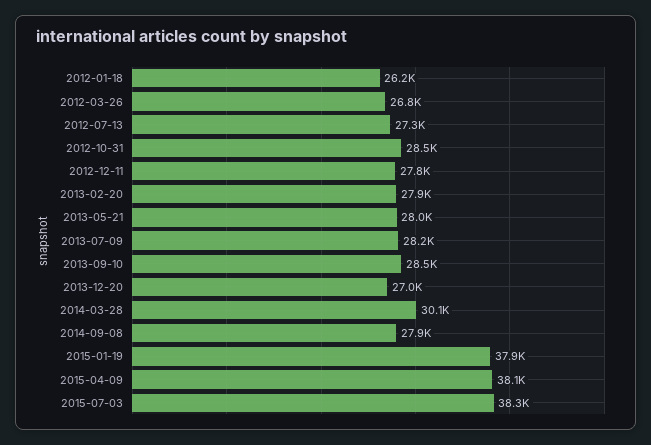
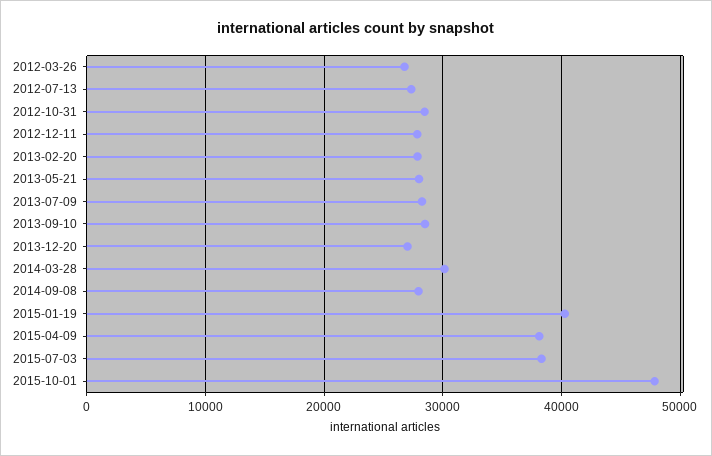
2012-01-18: 26200 -> none
2015-01-19: 37900 -> 40000
2015-10-01: none -> 48000

